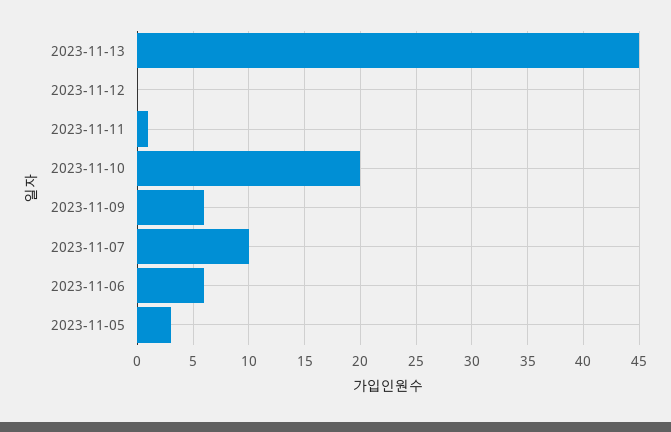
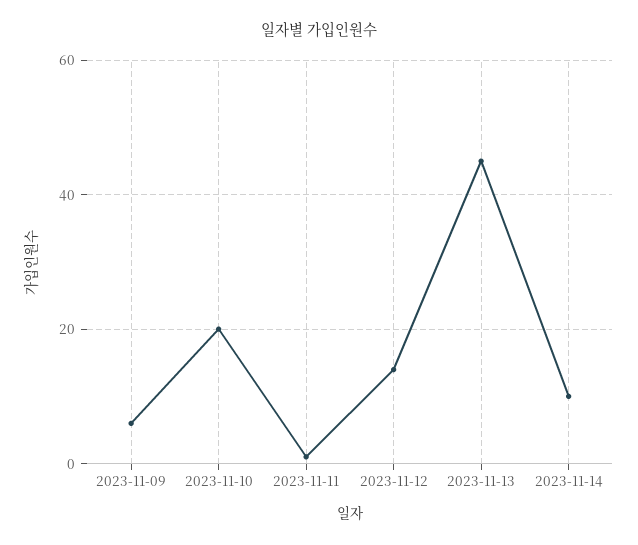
2023-11-12: 0 -> 15
2023-11-07: 10 -> none
2023-11-06: 6 -> none
2023-11-05: 3 -> none
2023-11-14: none -> 10

